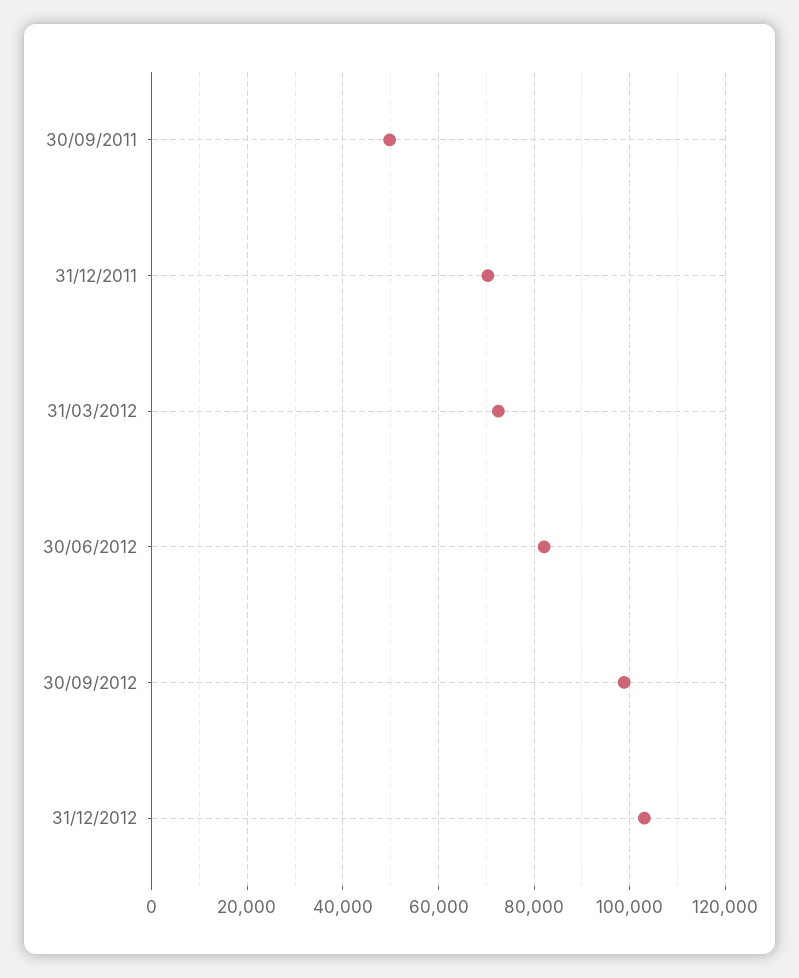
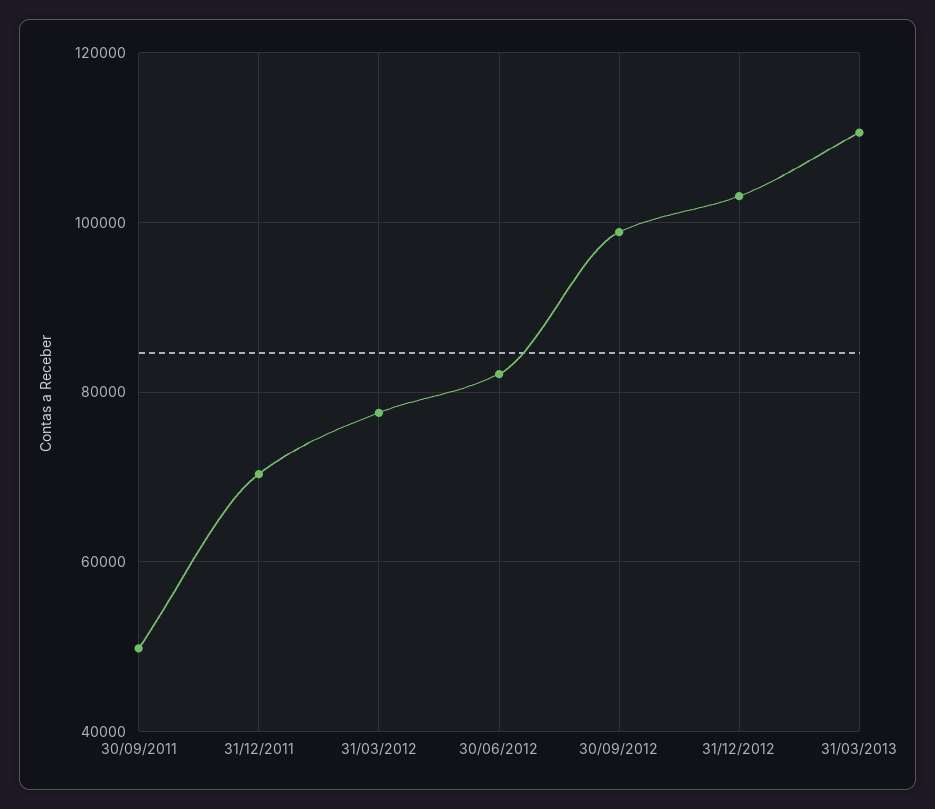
31/03/2012: 72000 -> 78000
31/03/2013: none -> 110000

